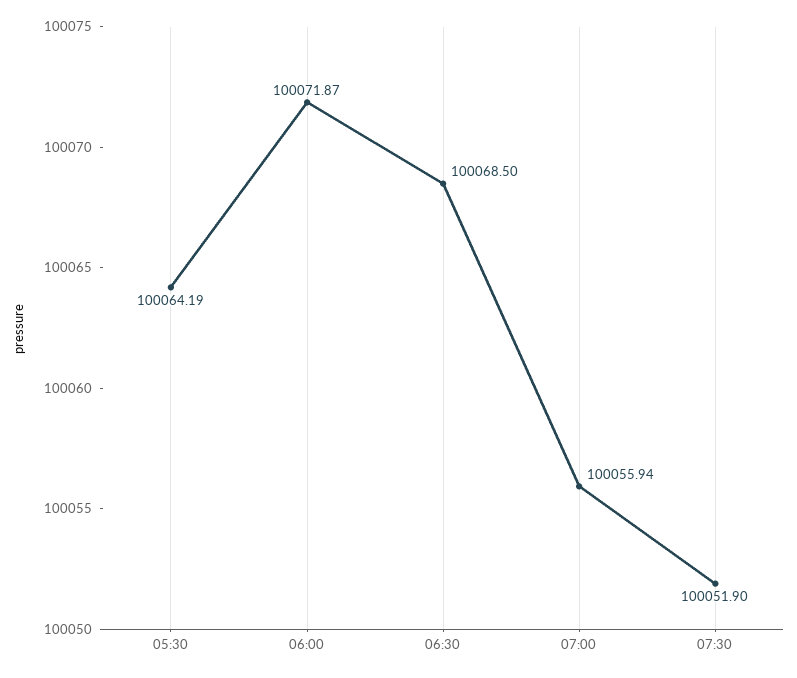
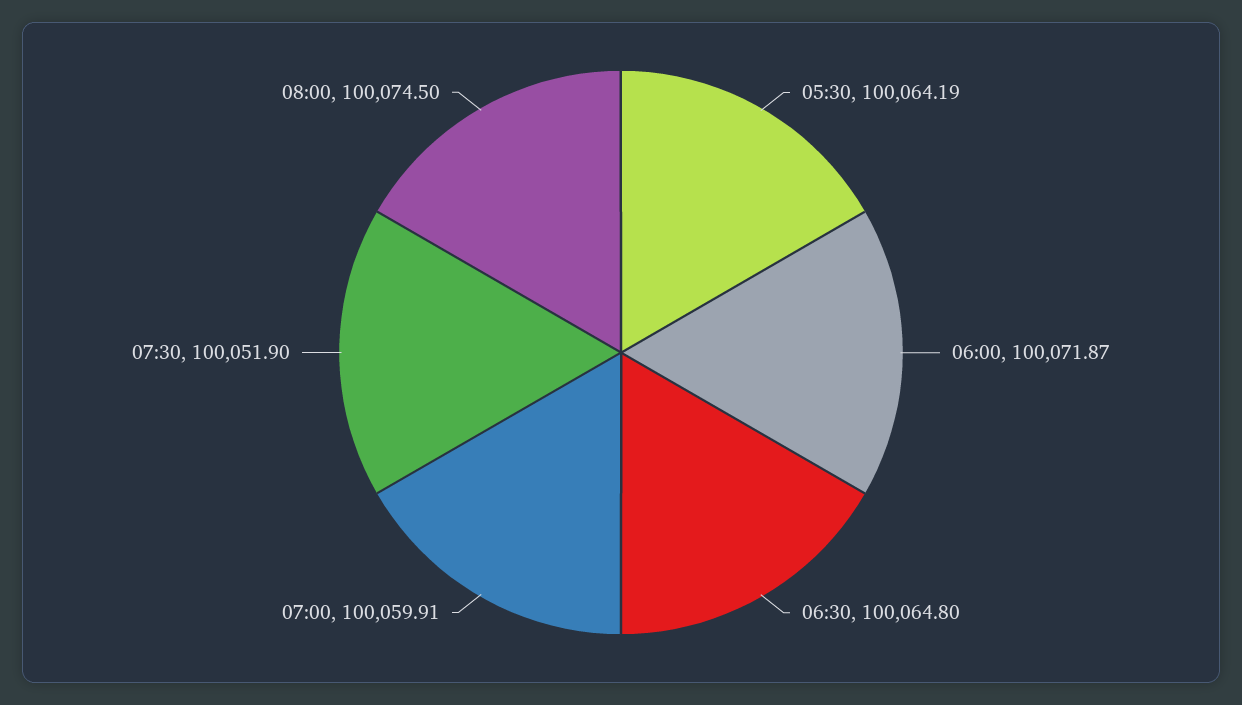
06:30: 100068.5 -> 100064.8
07:00: 100055.94 -> 100059.91
08:00: none -> 100074.5

